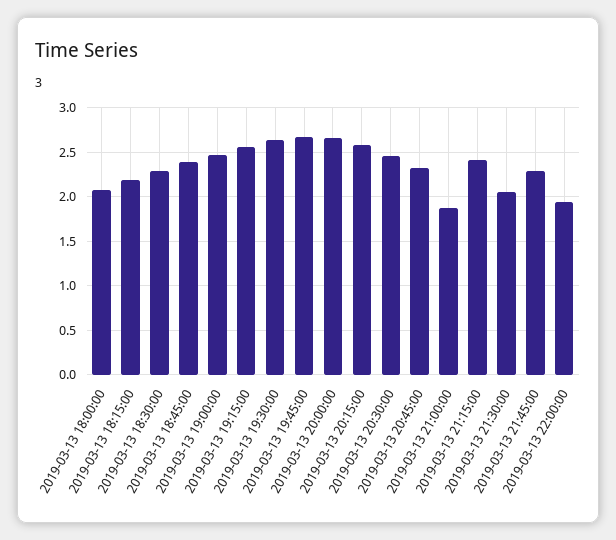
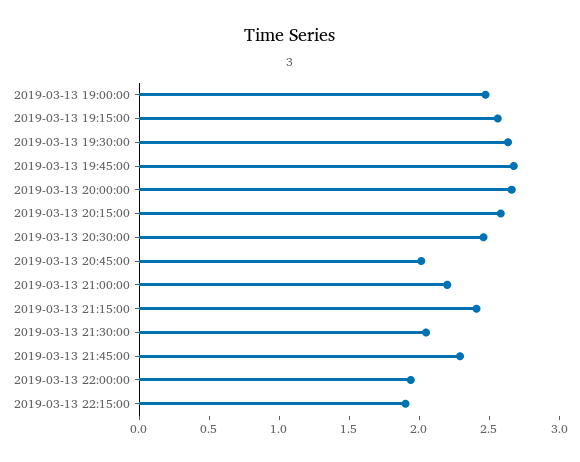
2019-03-13 18:00:00: 2.1 -> none
2019-03-13 18:15:00: 2.2 -> none
2019-03-13 18:30:00: 2.3 -> none
2019-03-13 18:45:00: 2.4 -> none
2019-03-13 20:45:00: 2.3 -> 2
2019-03-13 21:00:00: 1.9 -> 2.2
2019-03-13 22:15:00: none -> 1.9

